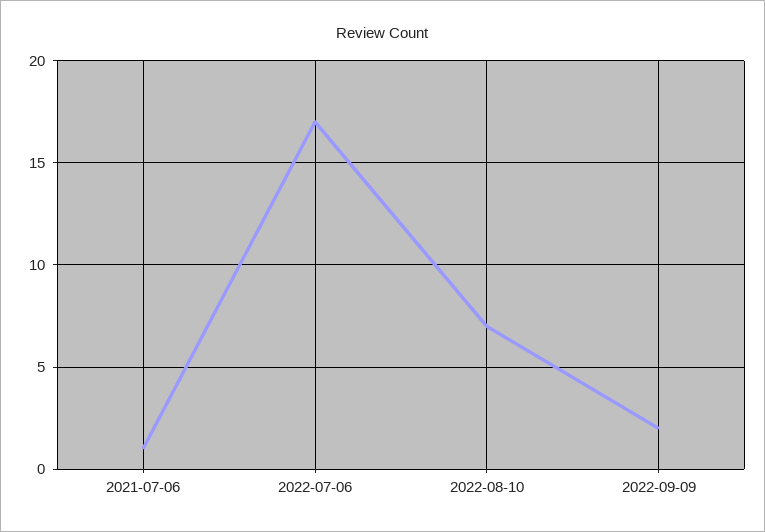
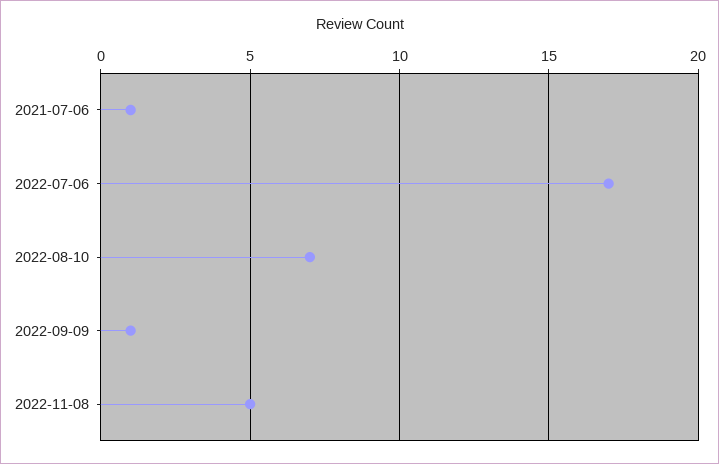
2022-09-09: 2 -> 1
2022-11-08: none -> 5

